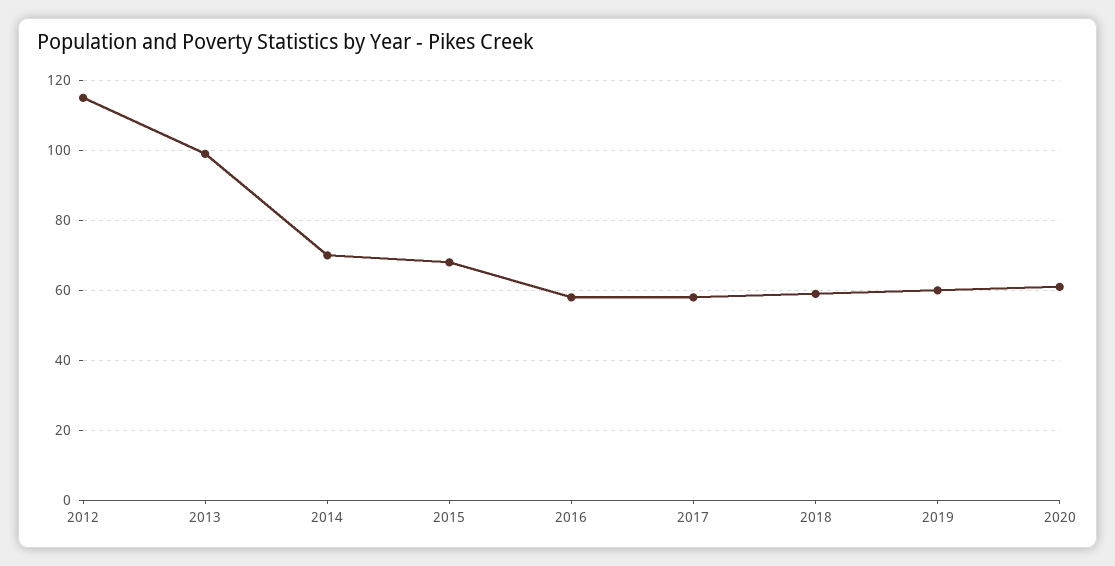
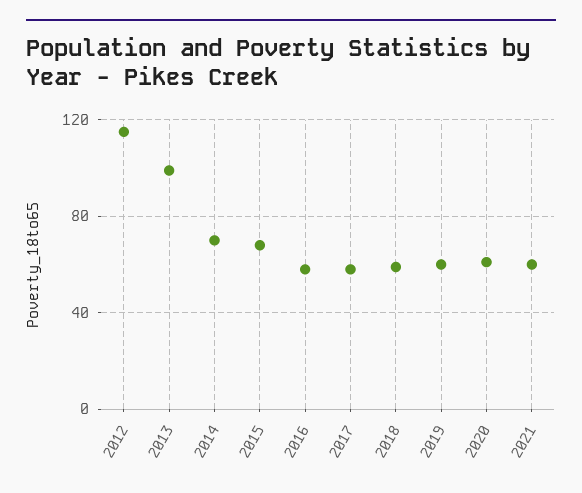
2021: none -> 60

